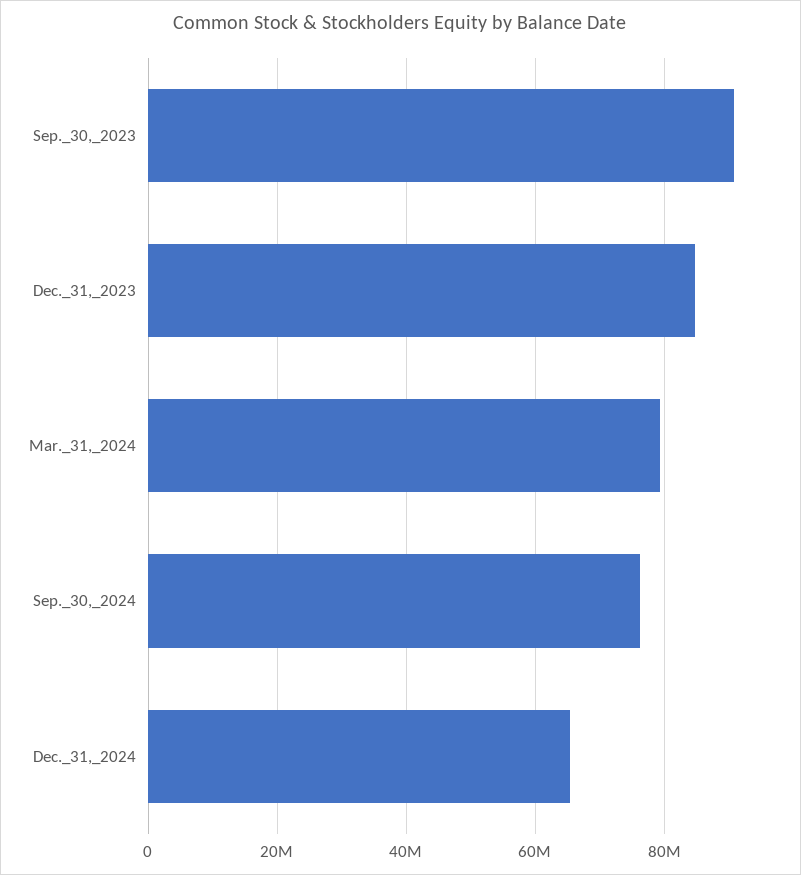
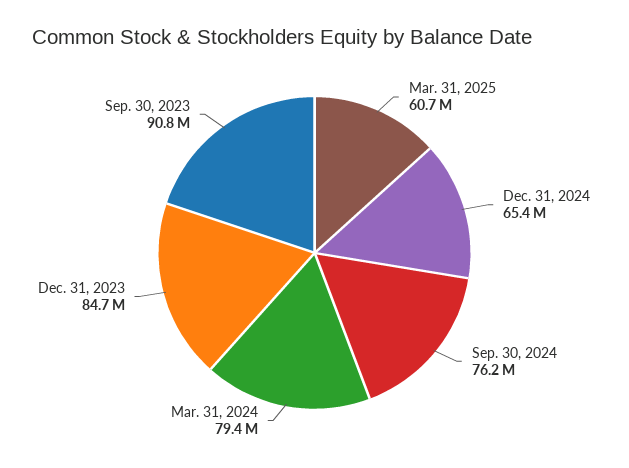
Mar. 31, 2025: none -> 60700000

